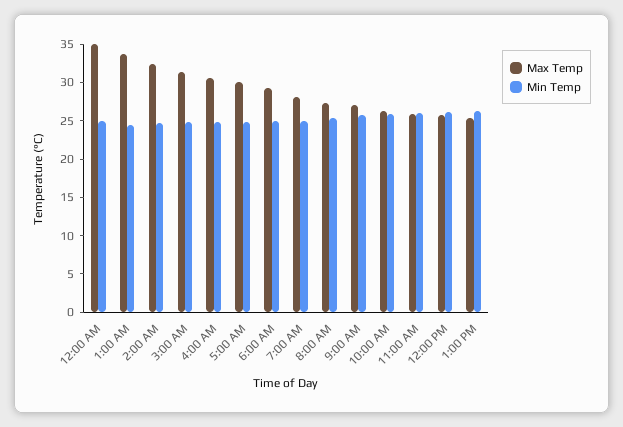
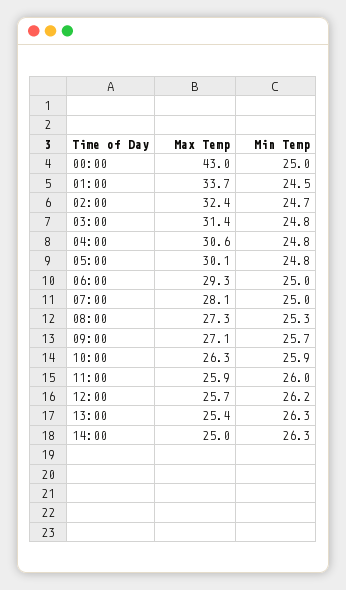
Max Temp, 12:00 AM: 35 -> 43
Max Temp, 14:00: none -> 25
Min Temp, 14:00: none -> 26.3

